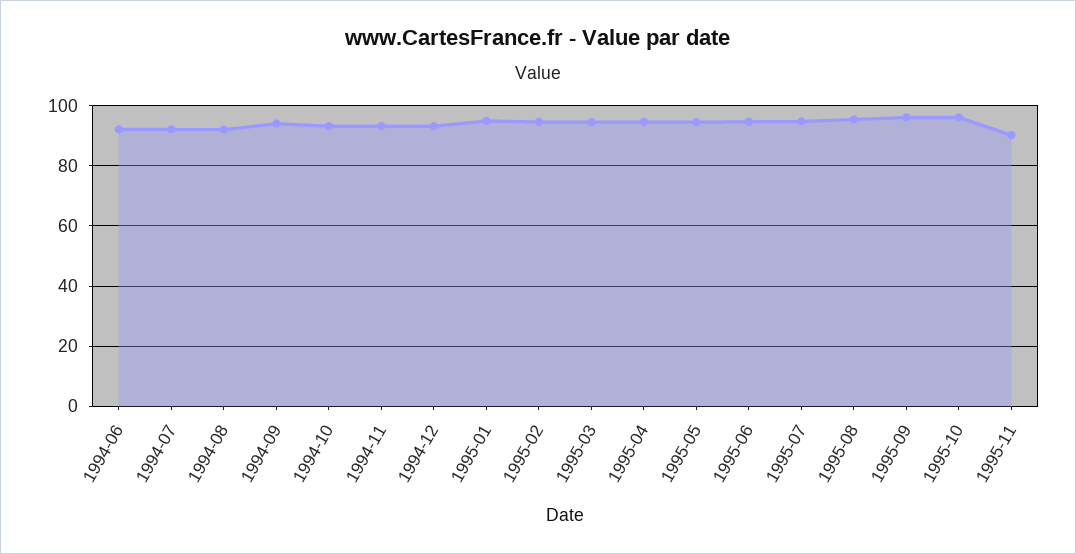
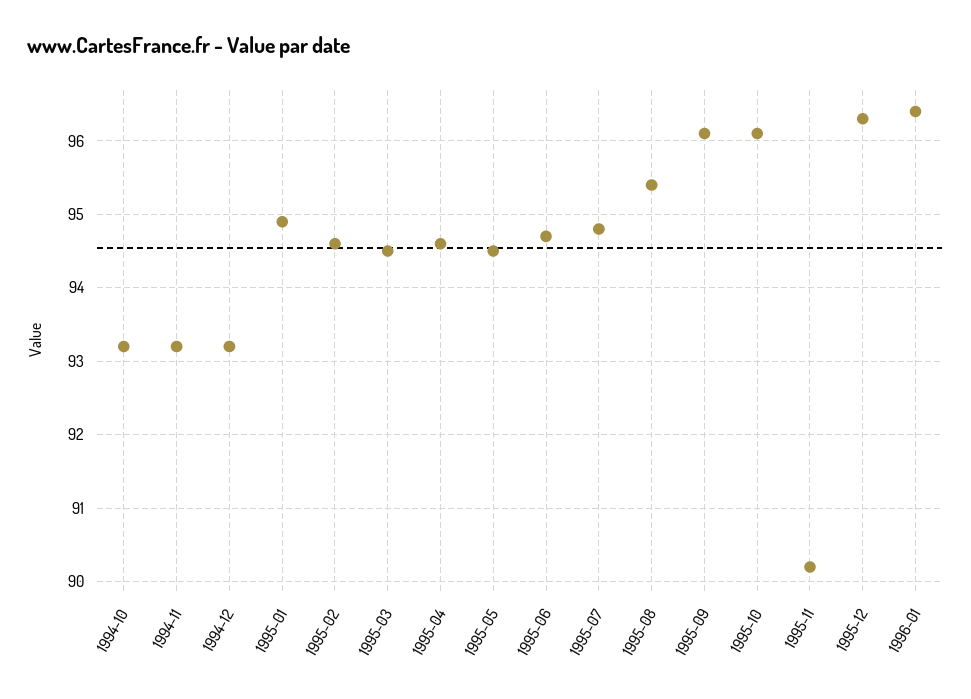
1994-06: 92 -> none
1994-07: 92 -> none
1994-08: 92 -> none
1994-09: 94 -> none
1995-12: none -> 96.3
1996-01: none -> 96.4

